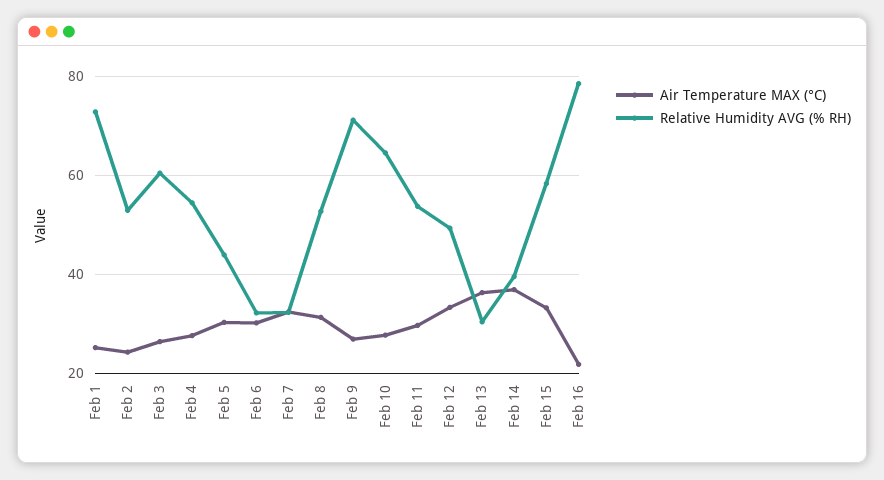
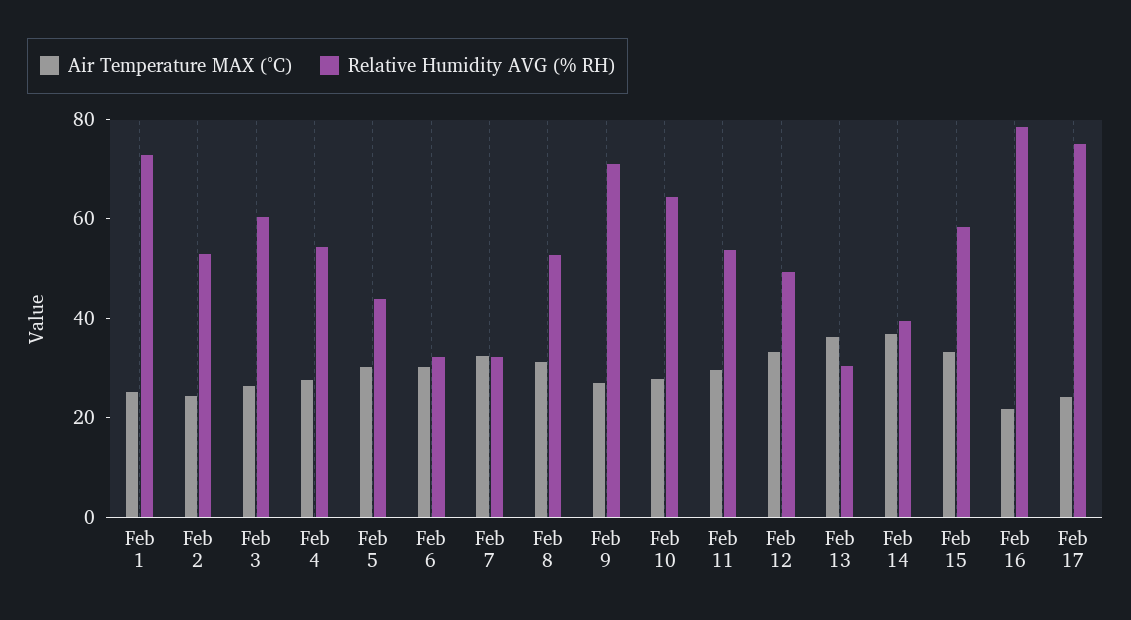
Air Temperature MAX (°C), Feb 17: none -> 25
Relative Humidity AVG (% RH), Feb 17: none -> 75

